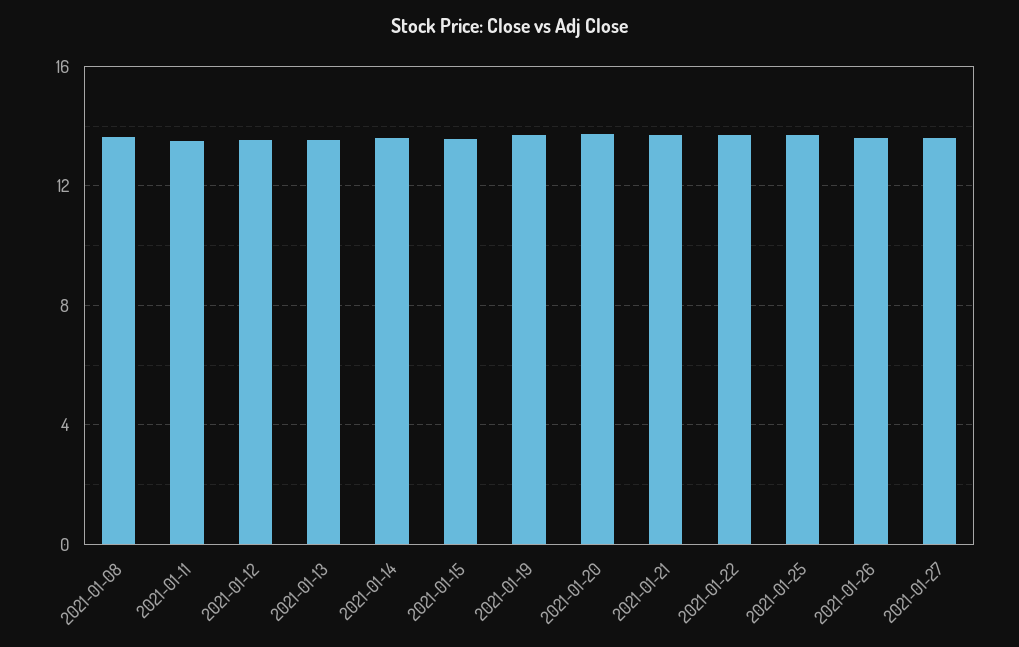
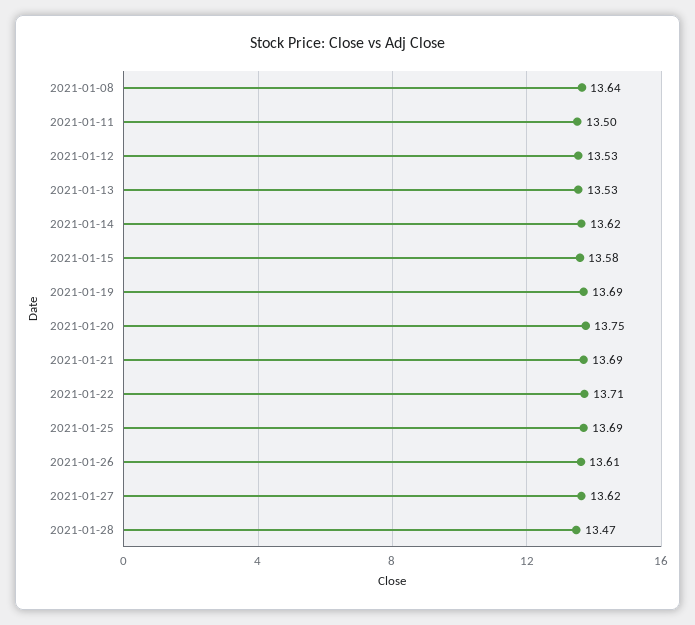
2021-01-28: none -> 13.47

